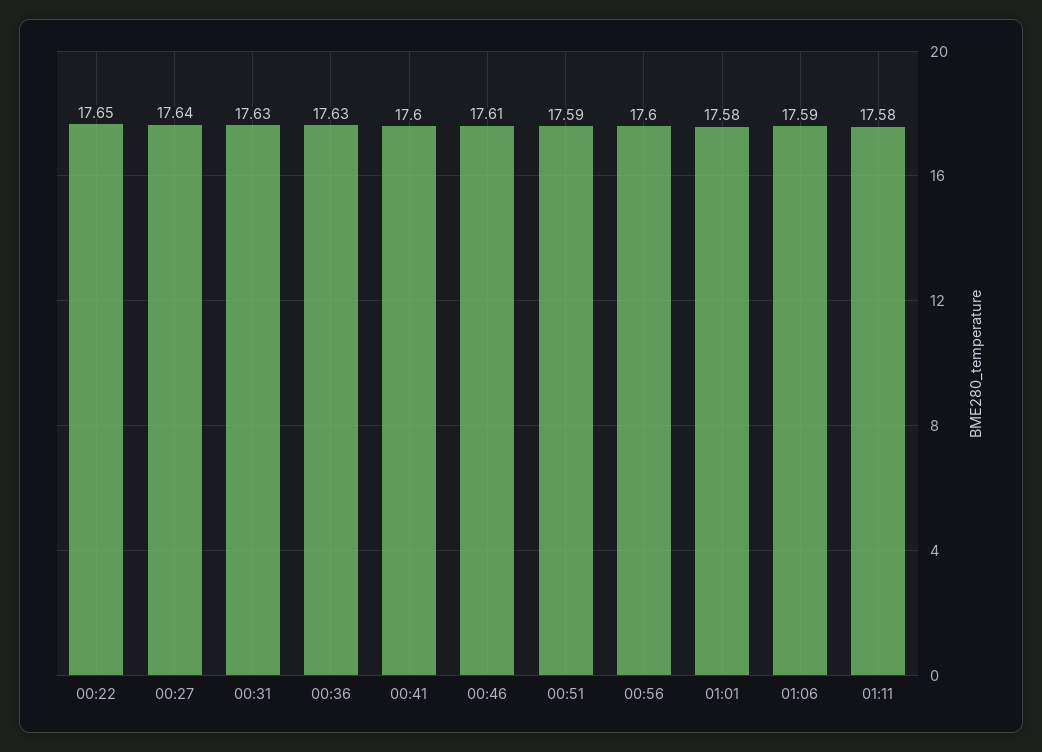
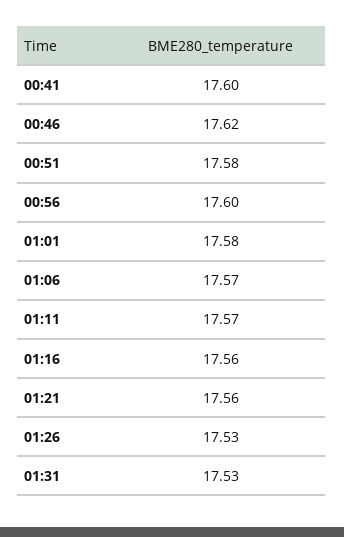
00:22: 17.65 -> none
00:27: 17.64 -> none
00:31: 17.63 -> none
00:36: 17.63 -> none
00:46: 17.61 -> 17.62
00:51: 17.59 -> 17.58
01:06: 17.59 -> 17.57
01:11: 17.58 -> 17.57
01:16: none -> 17.56
01:21: none -> 17.56
01:26: none -> 17.53
01:31: none -> 17.53

